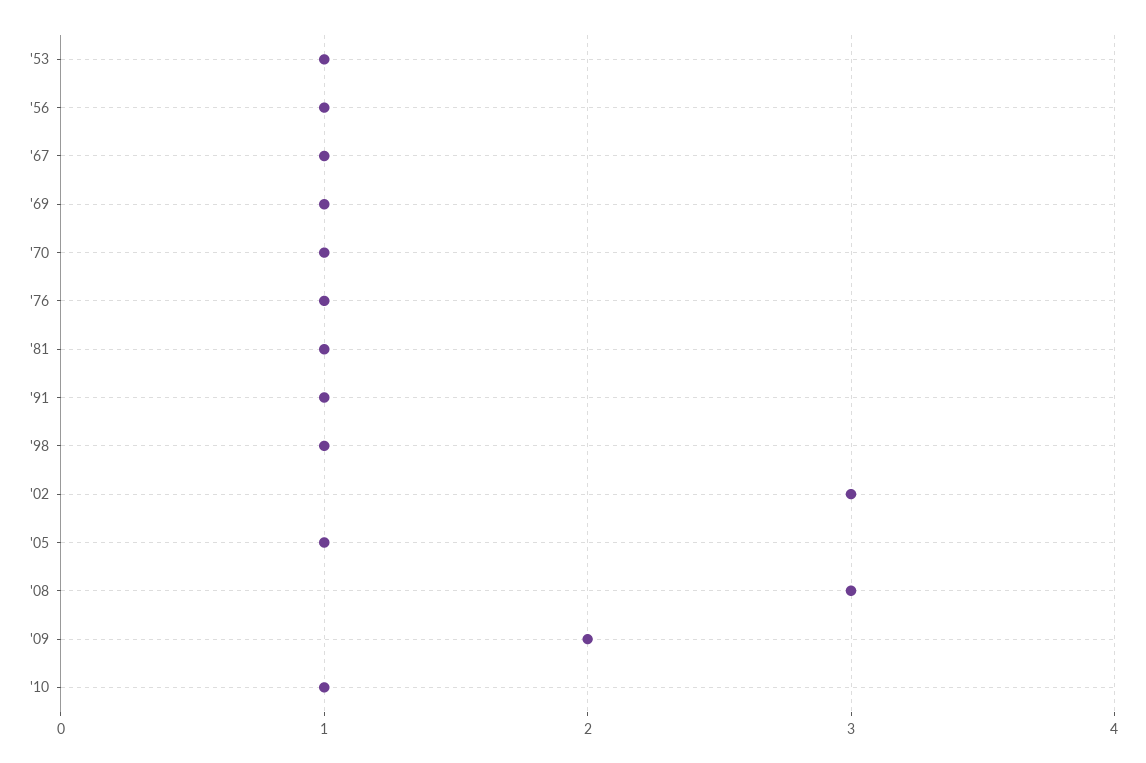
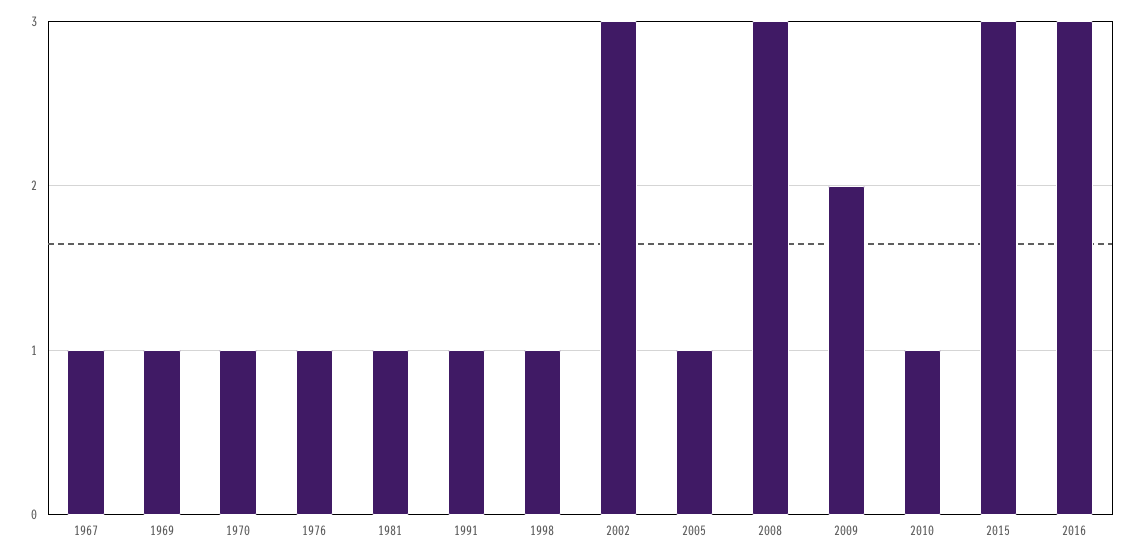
'53: 1 -> none
'56: 1 -> none
2015: none -> 3
2016: none -> 3

